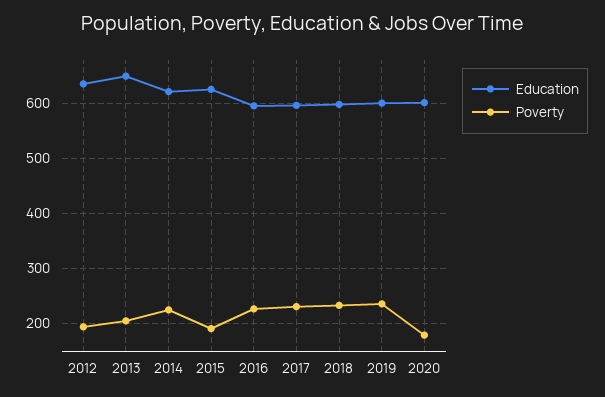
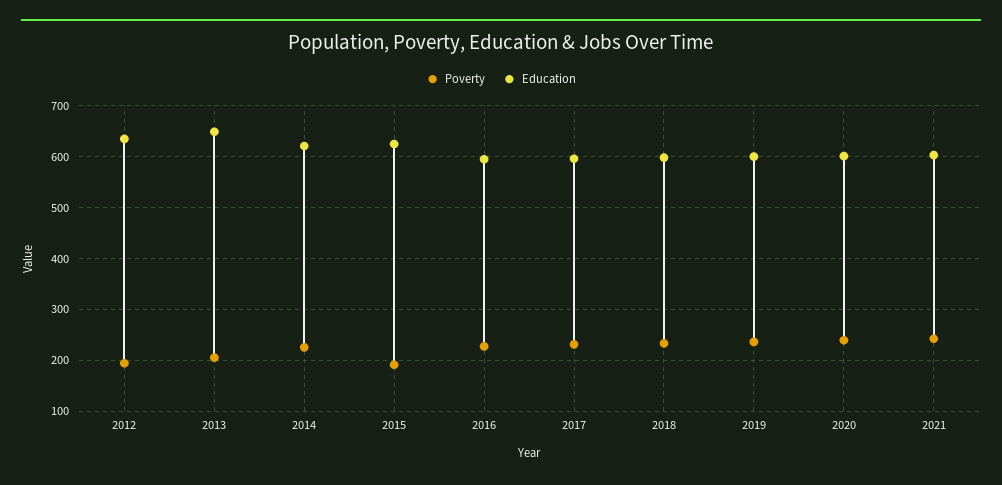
Poverty, 2020: 180 -> 240
Poverty, 2021: none -> 240
Education, 2021: none -> 600

